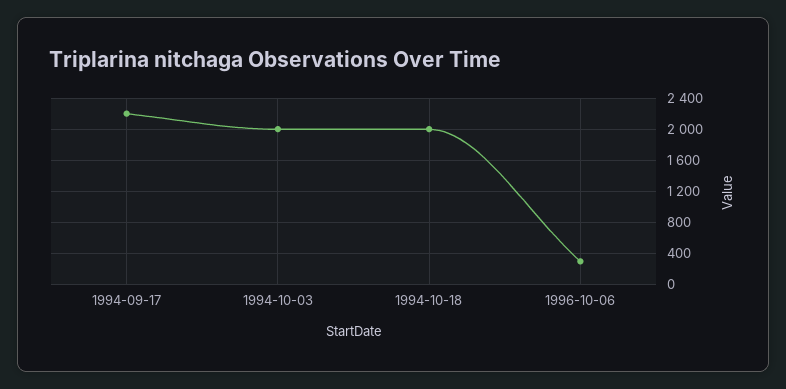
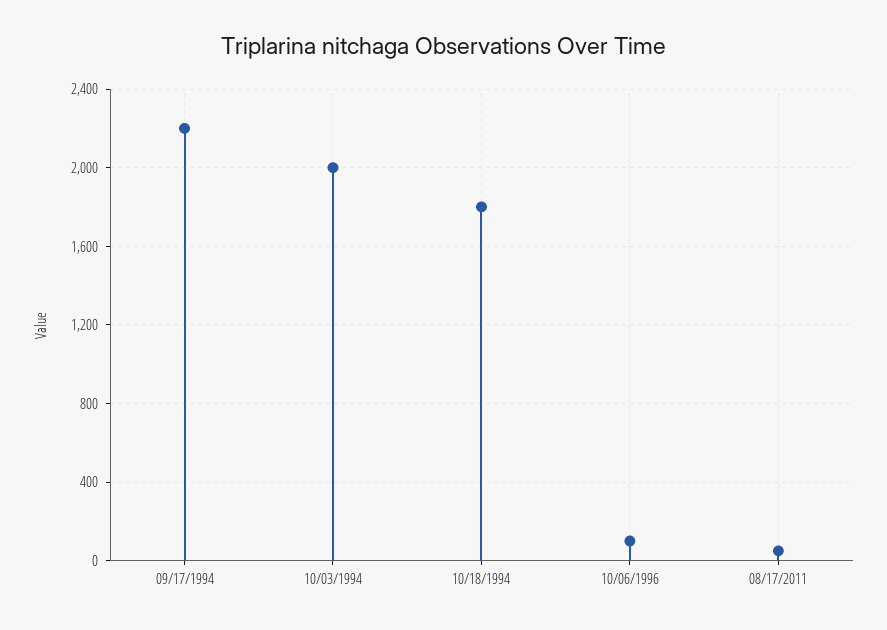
1994-10-18: 2000 -> 1800
1996-10-06: 300 -> 100
08/17/2011: none -> 50

